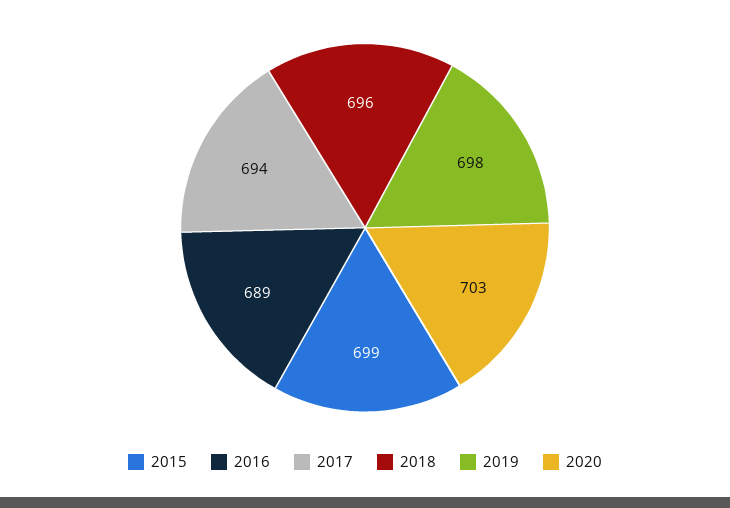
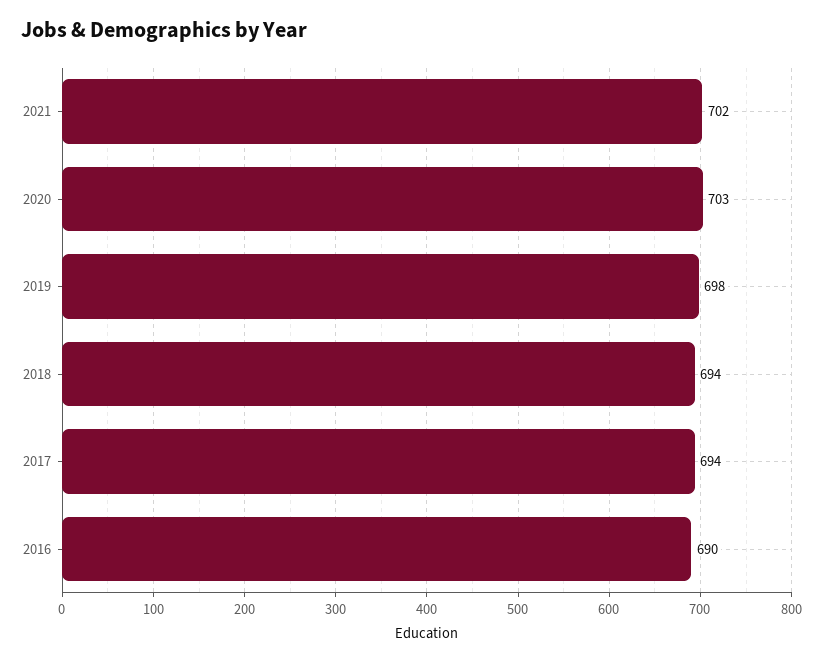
2015: 699 -> none
2016: 689 -> 690
2018: 696 -> 694
2021: none -> 702

